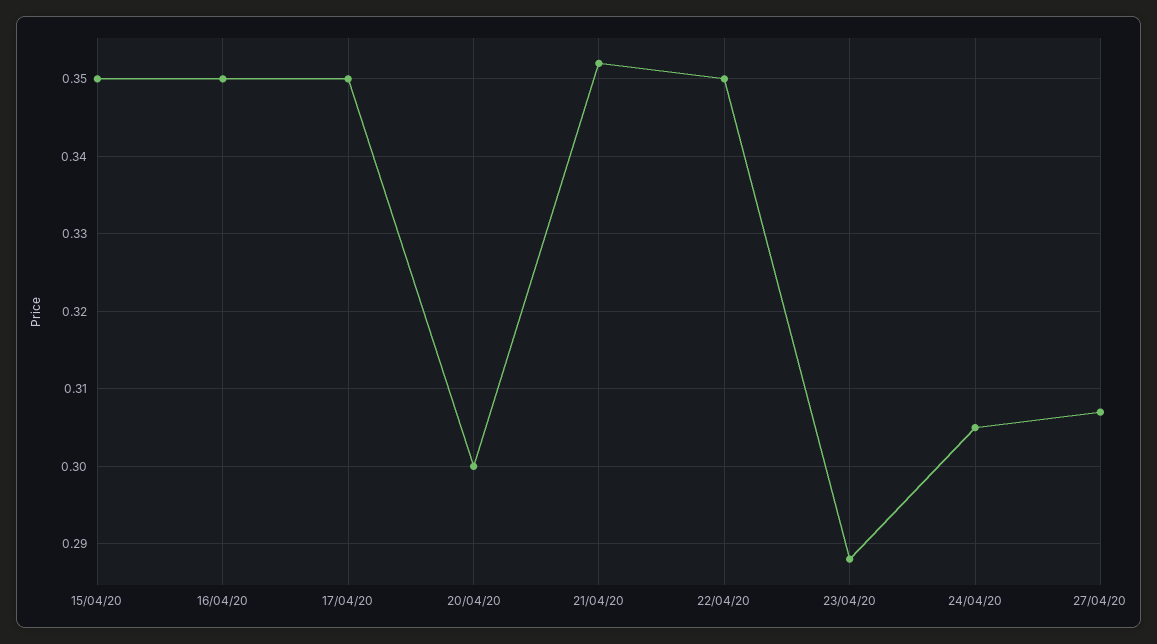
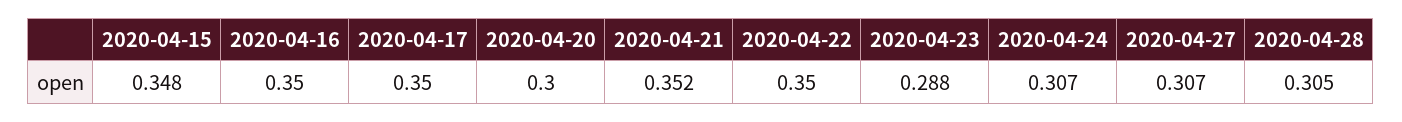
15/04/20: 0.35 -> 0.348
24/04/20: 0.305 -> 0.307
2020-04-28: none -> 0.305

